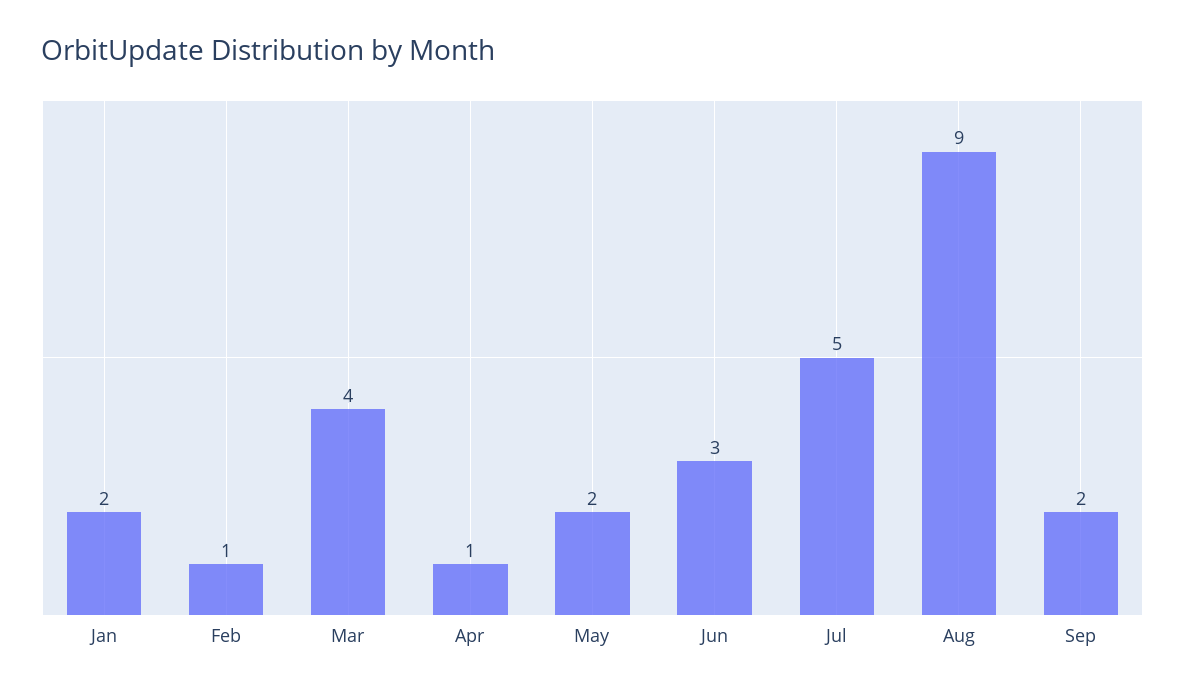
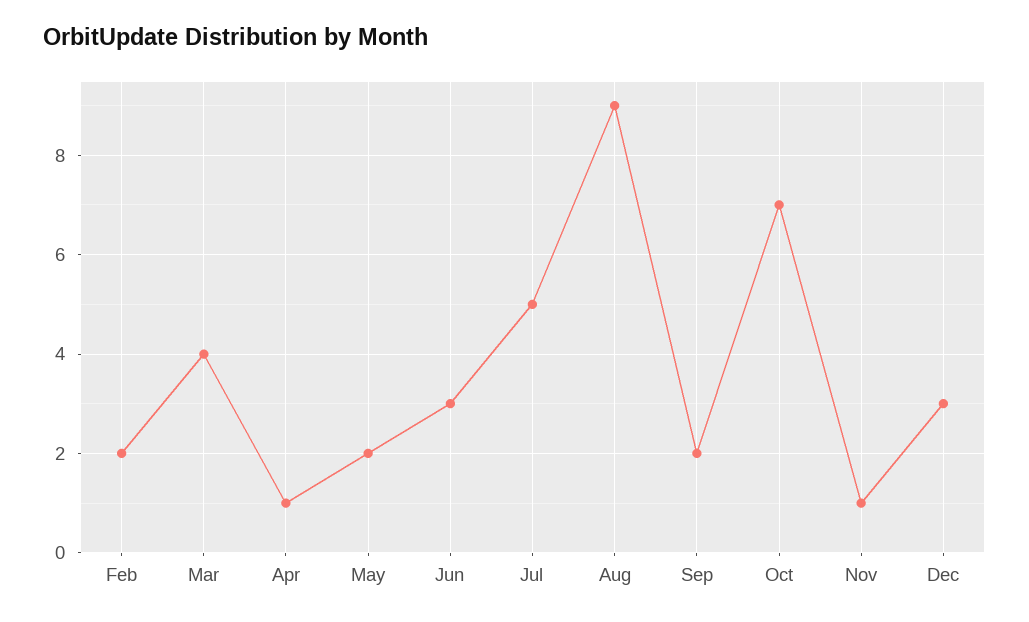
Jan: 2 -> none
Feb: 1 -> 2
Oct: none -> 7
Nov: none -> 1
Dec: none -> 3

